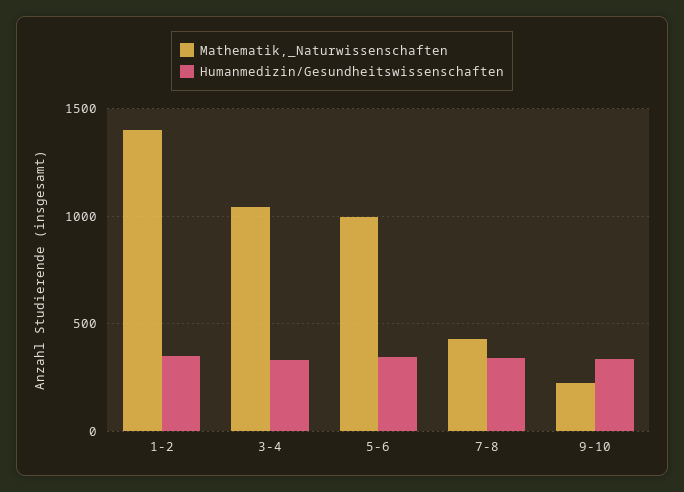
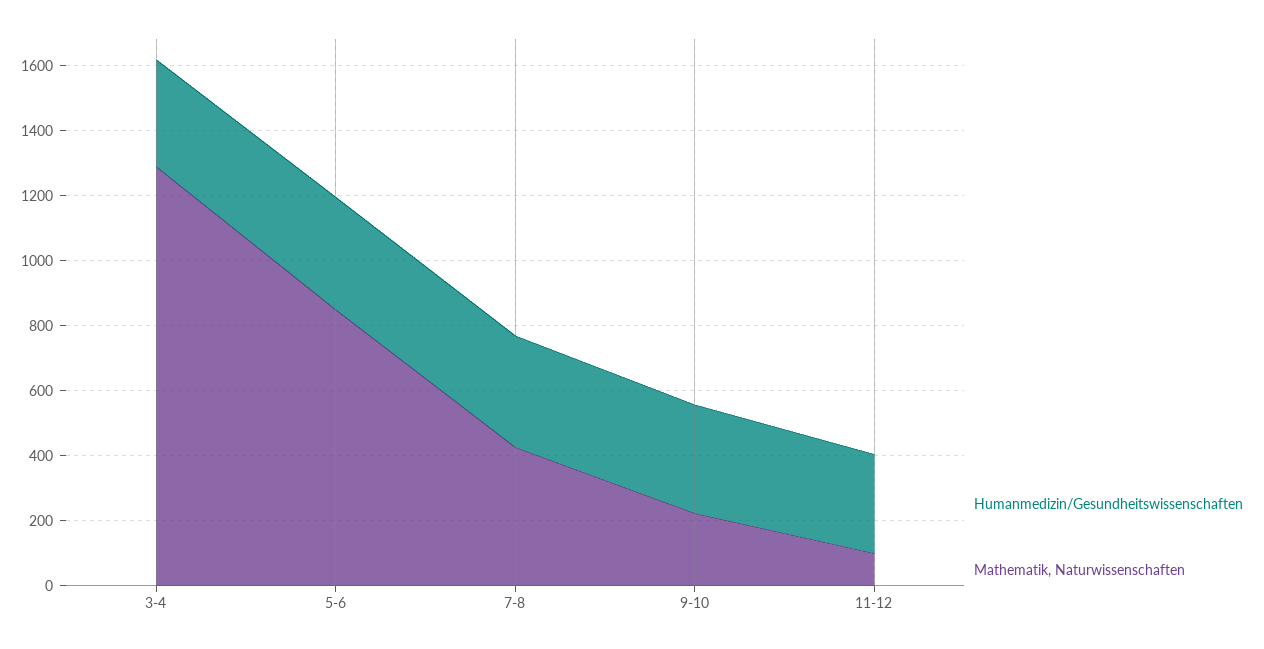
Mathematik,_Naturwissenschaften, 1-2: 1400 -> none
Humanmedizin/Gesundheitswissenschaften, 1-2: 350 -> none
Mathematik,_Naturwissenschaften, 3-4: 1050 -> 1300
Mathematik,_Naturwissenschaften, 5-6: 1000 -> 850
Humanmedizin/Gesundheitswissenschaften, 11-12: none -> 300
Mathematik,_Naturwissenschaften, 11-12: none -> 100

